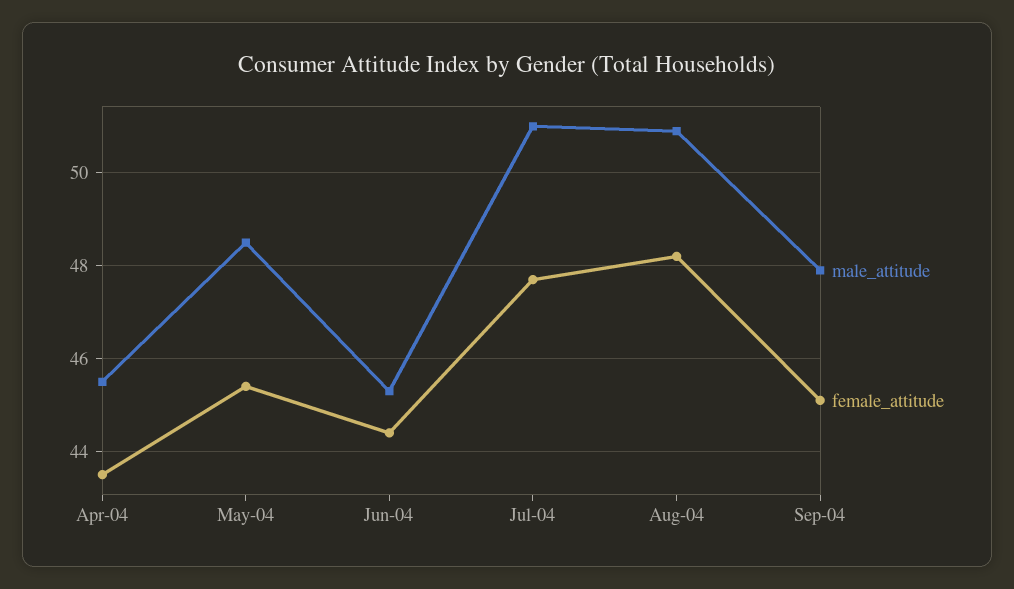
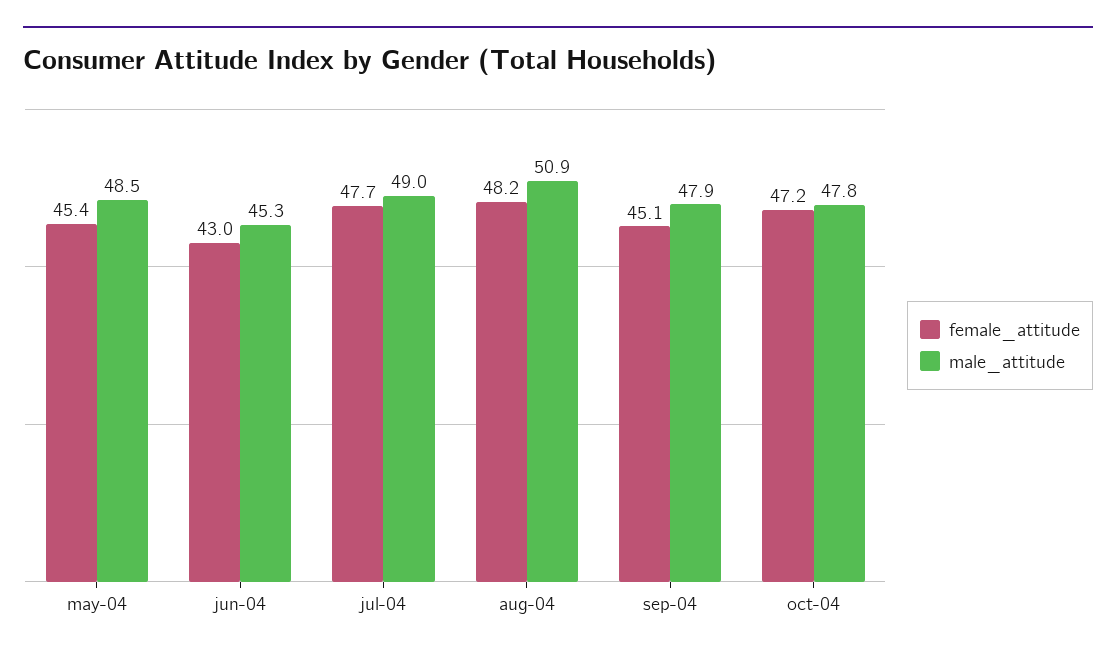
male_attitude, Apr-04: 45.5 -> none
female_attitude, Apr-04: 43.5 -> none
female_attitude, Jun-04: 44.5 -> 43
male_attitude, Jul-04: 51 -> 49
female_attitude, oct-04: none -> 47.2
male_attitude, oct-04: none -> 47.8

